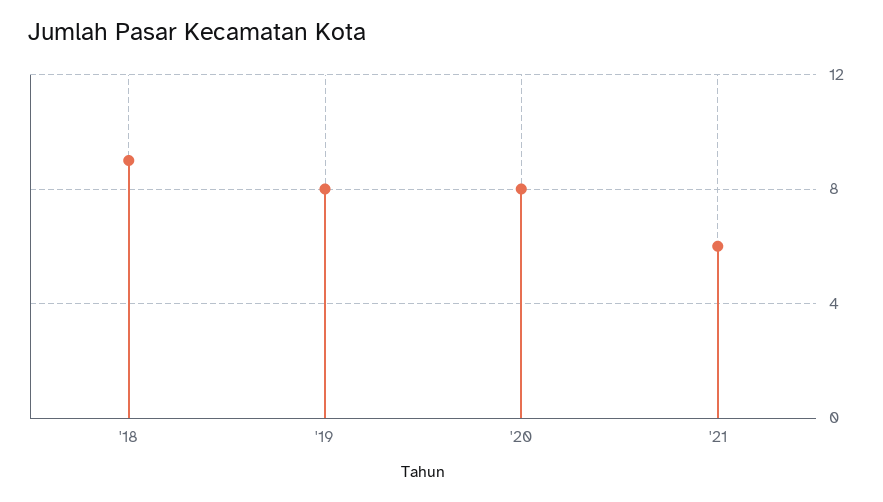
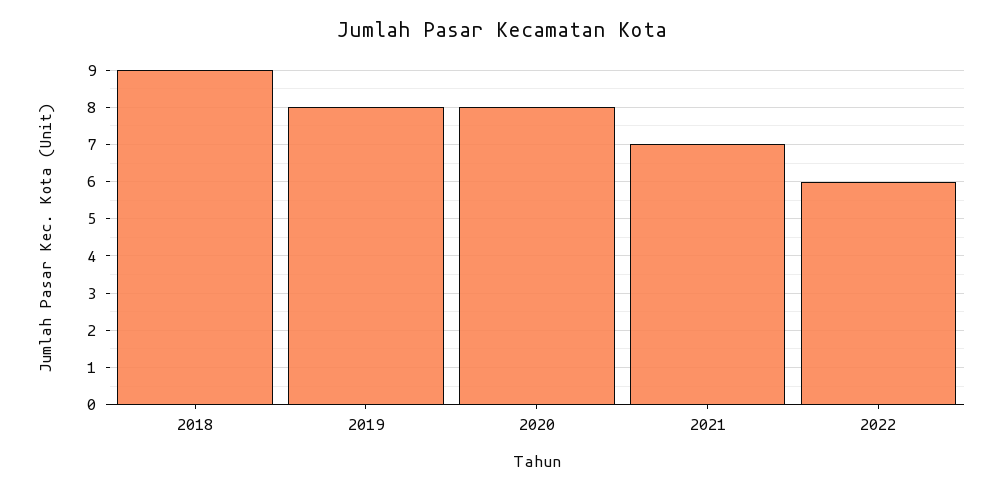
'21: 6 -> 7
2022: none -> 6

